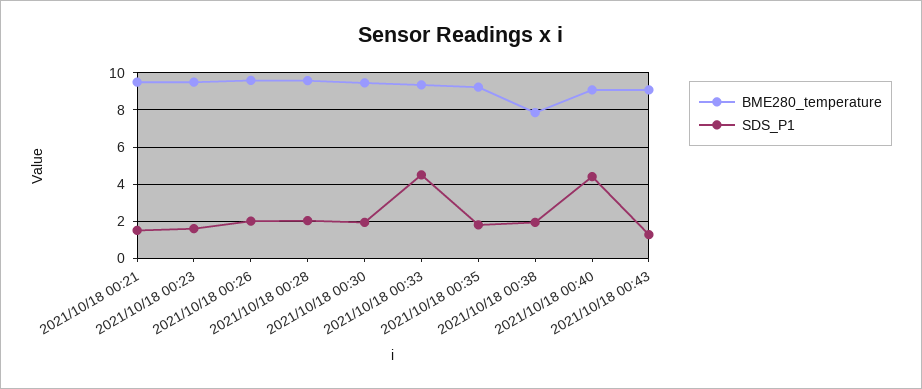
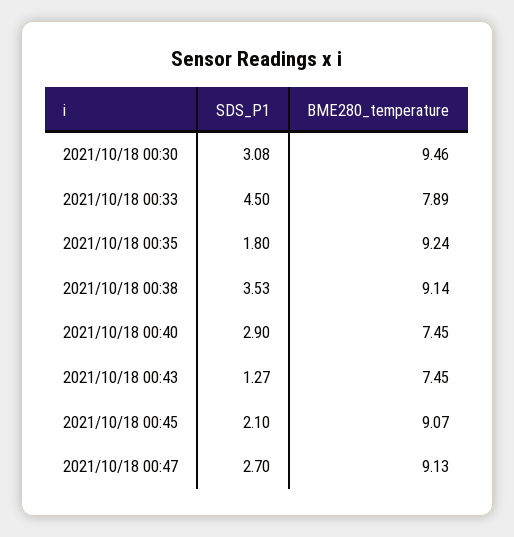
BME280_temperature, 2021/10/18 00:21: 9.5 -> none
SDS_P1, 2021/10/18 00:21: 1.5 -> none
BME280_temperature, 2021/10/18 00:23: 9.5 -> none
SDS_P1, 2021/10/18 00:23: 1.5 -> none
BME280_temperature, 2021/10/18 00:26: 9.5 -> none
SDS_P1, 2021/10/18 00:26: 2 -> none
BME280_temperature, 2021/10/18 00:28: 9.5 -> none
SDS_P1, 2021/10/18 00:28: 2 -> none
SDS_P1, 2021/10/18 00:30: 2 -> 3.08
BME280_temperature, 2021/10/18 00:33: 9.5 -> 7.89
BME280_temperature, 2021/10/18 00:38: 8 -> 9.14
SDS_P1, 2021/10/18 00:38: 2 -> 3.53
BME280_temperature, 2021/10/18 00:40: 9 -> 7.45
SDS_P1, 2021/10/18 00:40: 4.5 -> 2.9
BME280_temperature, 2021/10/18 00:43: 9 -> 7.45
SDS_P1, 2021/10/18 00:45: none -> 2.1
BME280_temperature, 2021/10/18 00:45: none -> 9.07
SDS_P1, 2021/10/18 00:47: none -> 2.7
BME280_temperature, 2021/10/18 00:47: none -> 9.13

